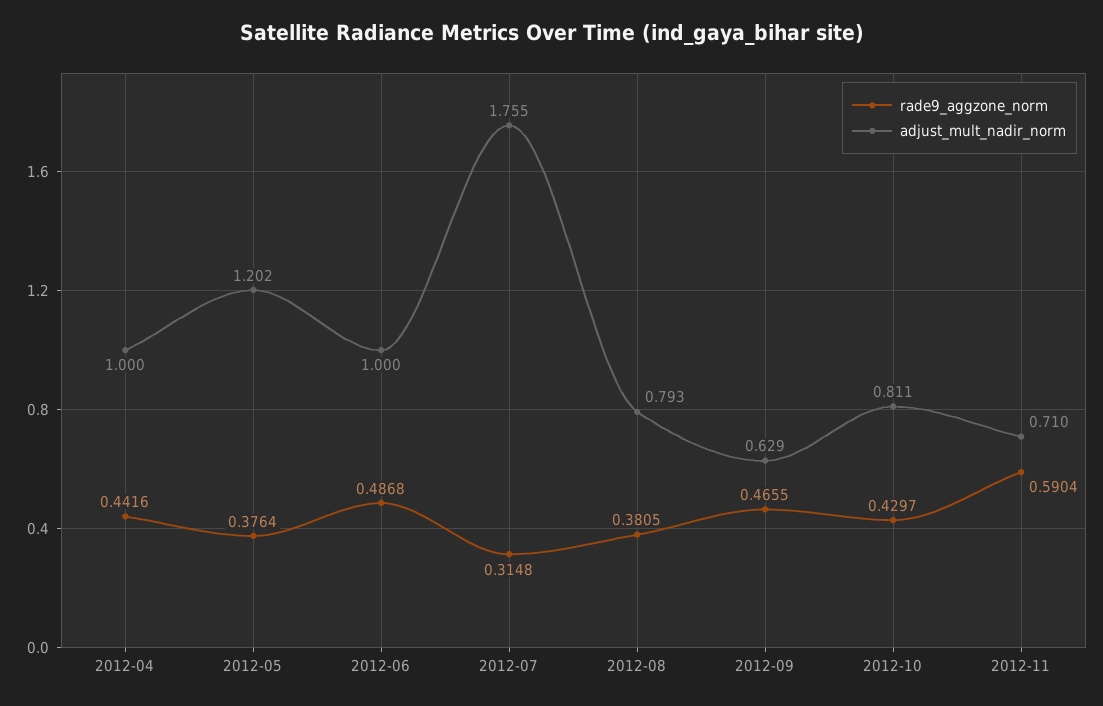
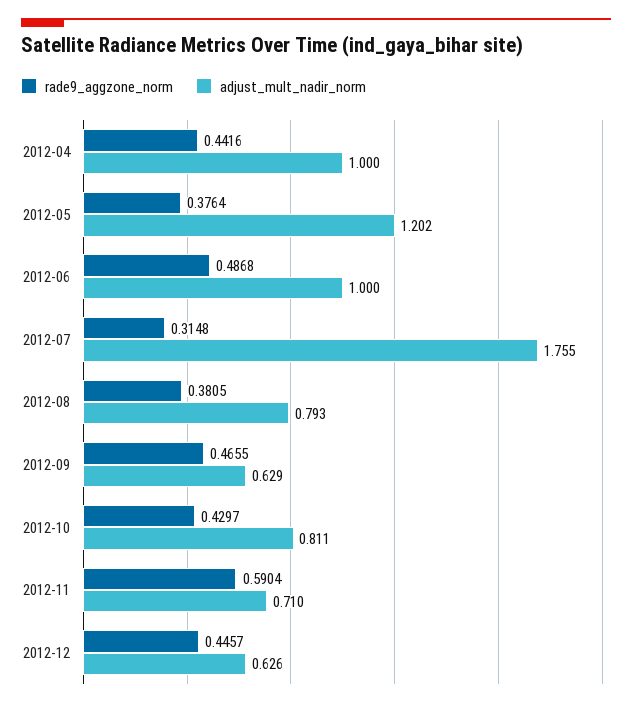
rade9_aggzone_norm, 2012-12: none -> 0.4457
adjust_mult_nadir_norm, 2012-12: none -> 0.626

